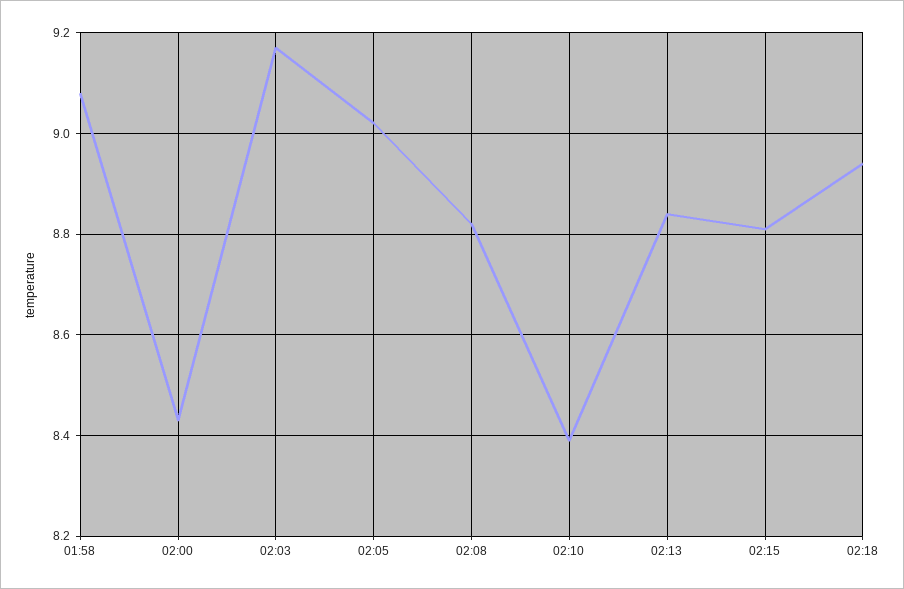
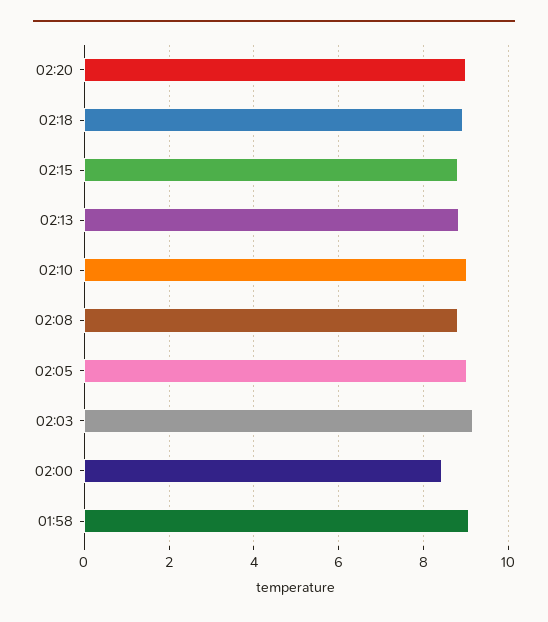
02:10: 8.4 -> 9
02:20: none -> 9

